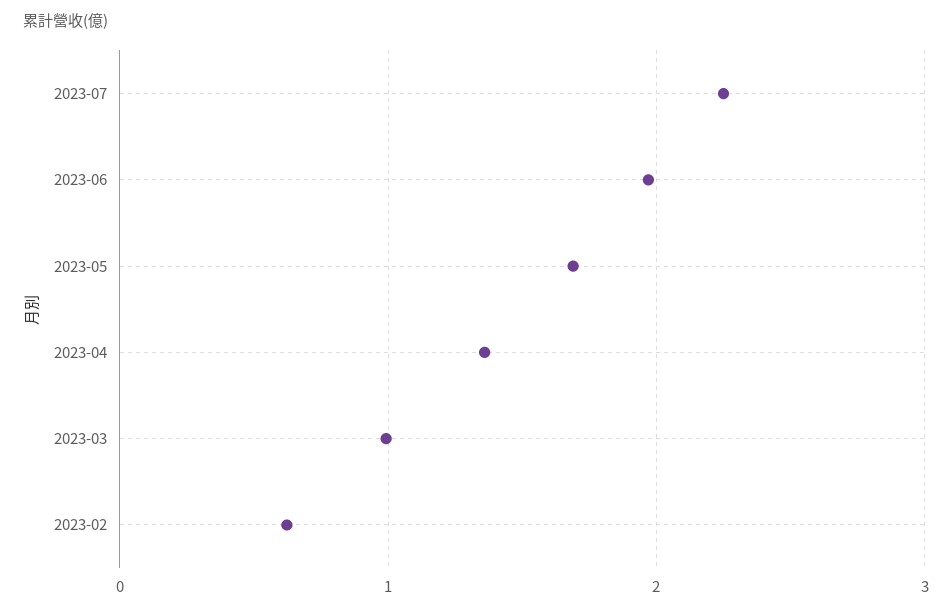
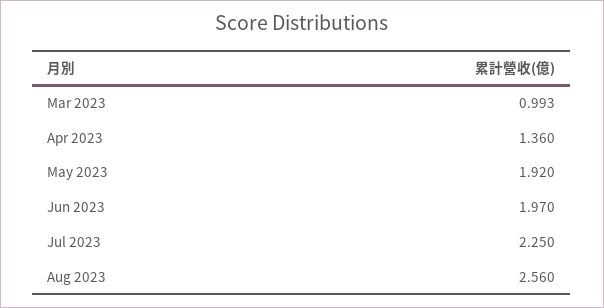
2023-05: 1.7 -> 1.92
2023-02: 0.6 -> none
Aug 2023: none -> 2.56

